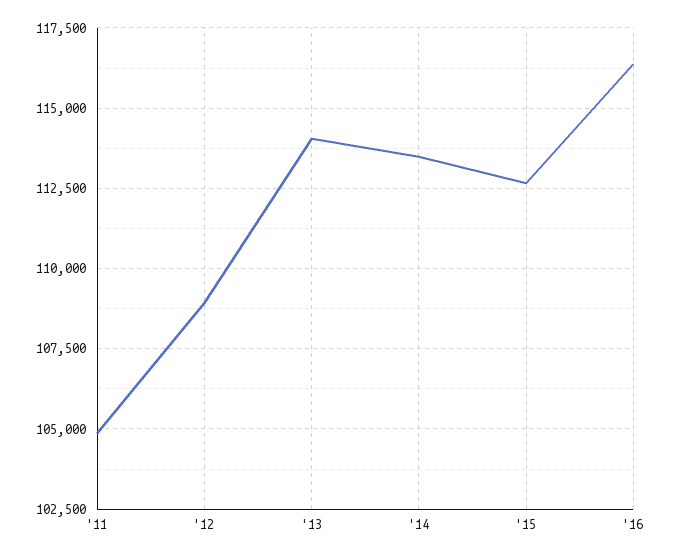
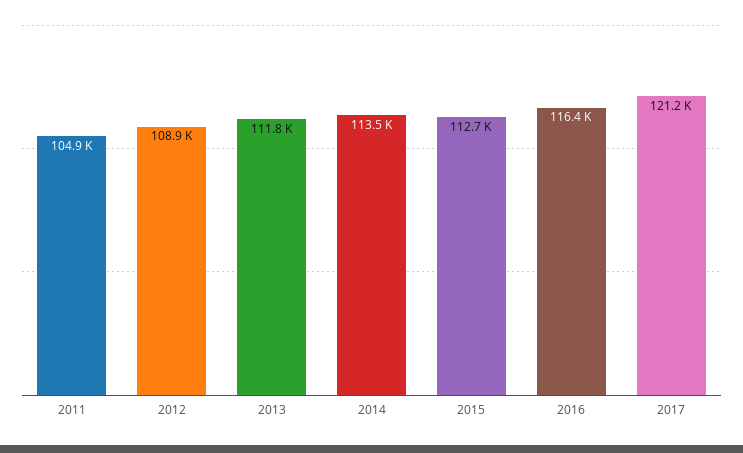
'13: 114000 -> 111800
2017: none -> 121200

